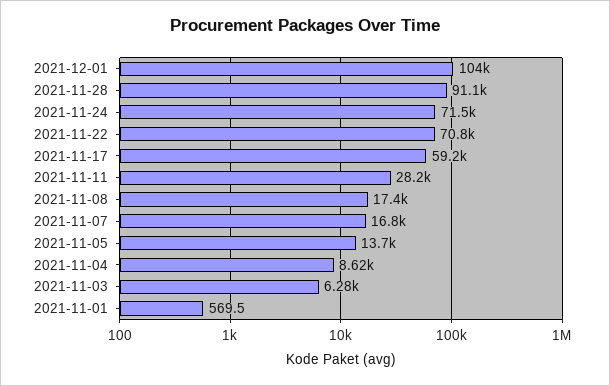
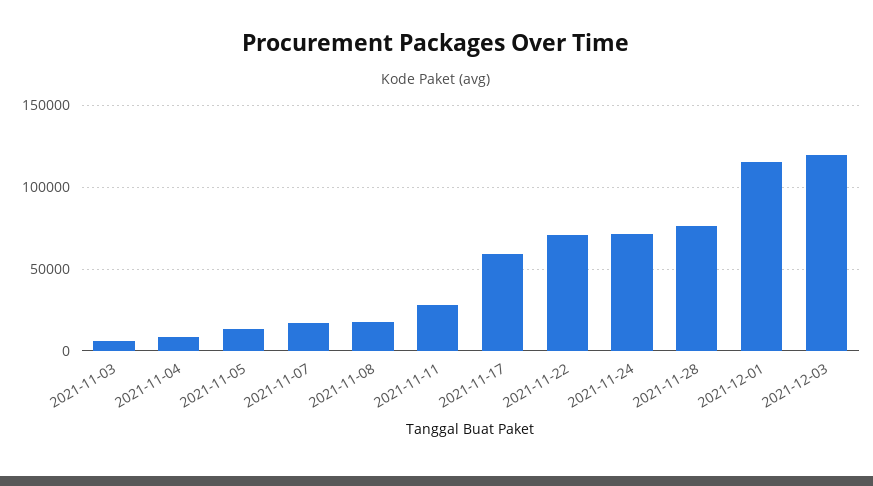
2021-12-01: 104000 -> 115000
2021-11-28: 91100 -> 75000
2021-11-01: 569.5 -> none
2021-12-03: none -> 120000

